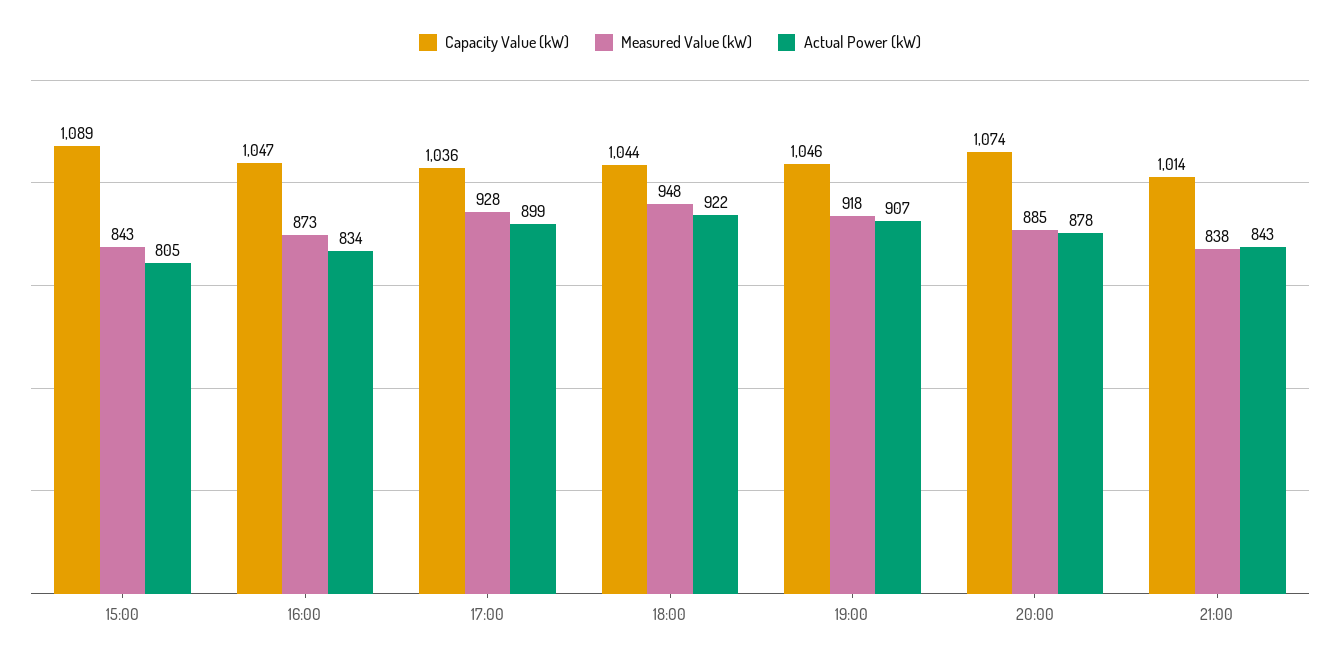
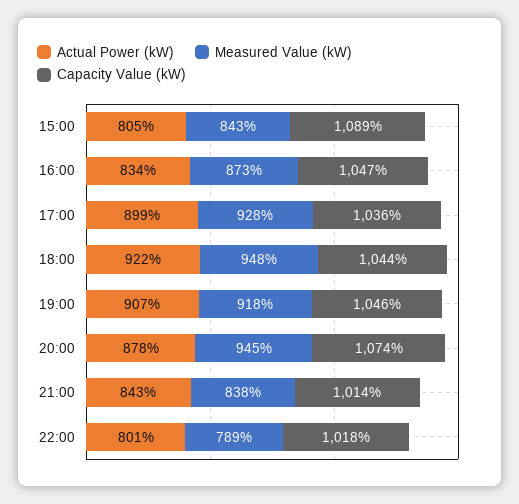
Measured Value (kW), 20:00: 885 -> 945
Actual Power (kW), 22:00: none -> 801
Measured Value (kW), 22:00: none -> 789
Capacity Value (kW), 22:00: none -> 1018

